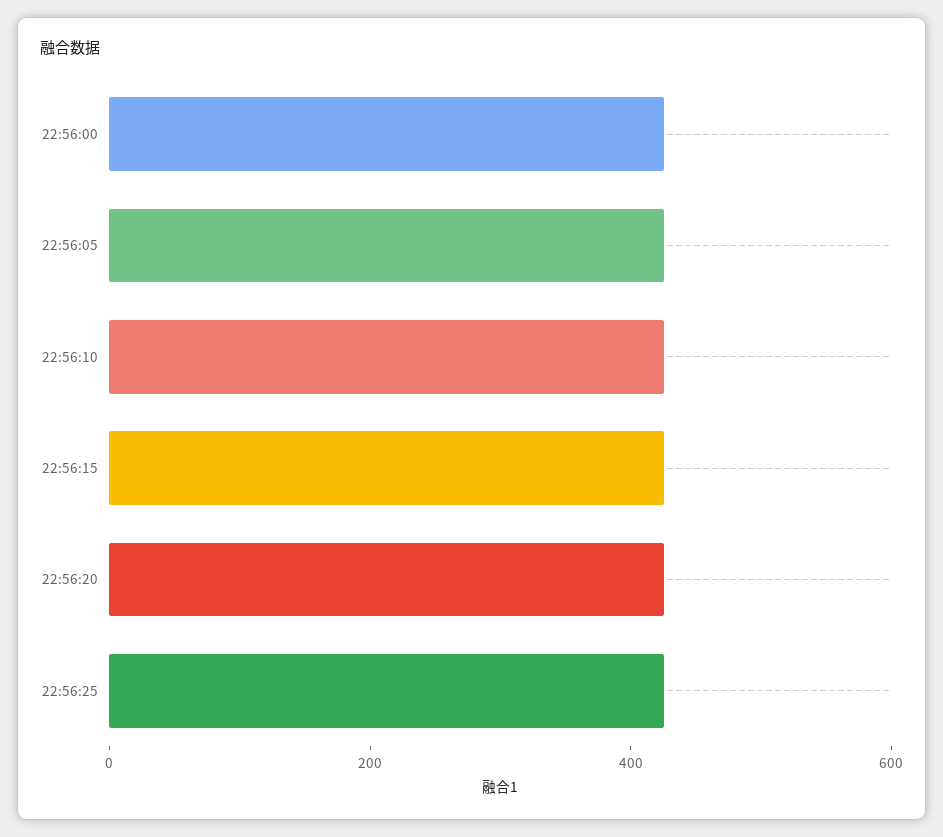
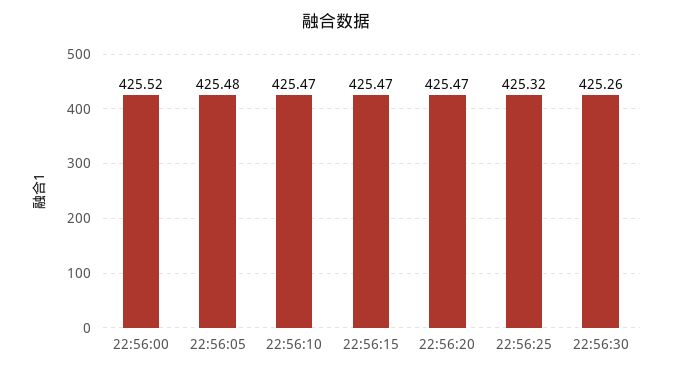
22:56:30: none -> 425.26

